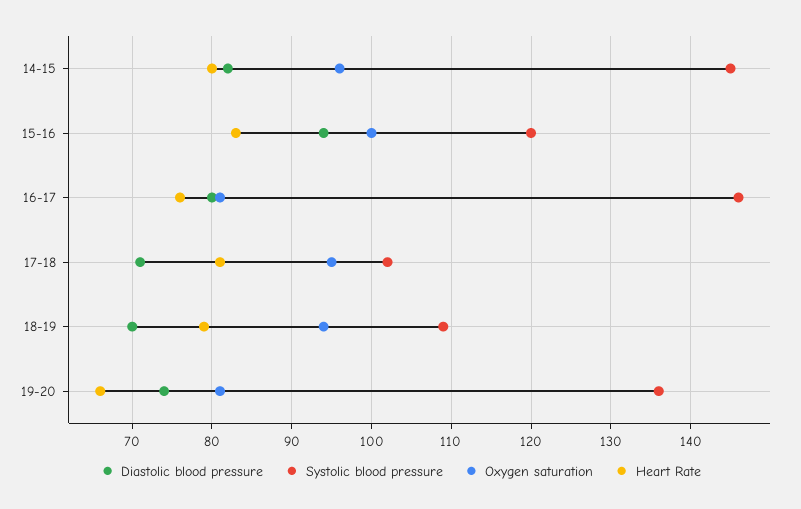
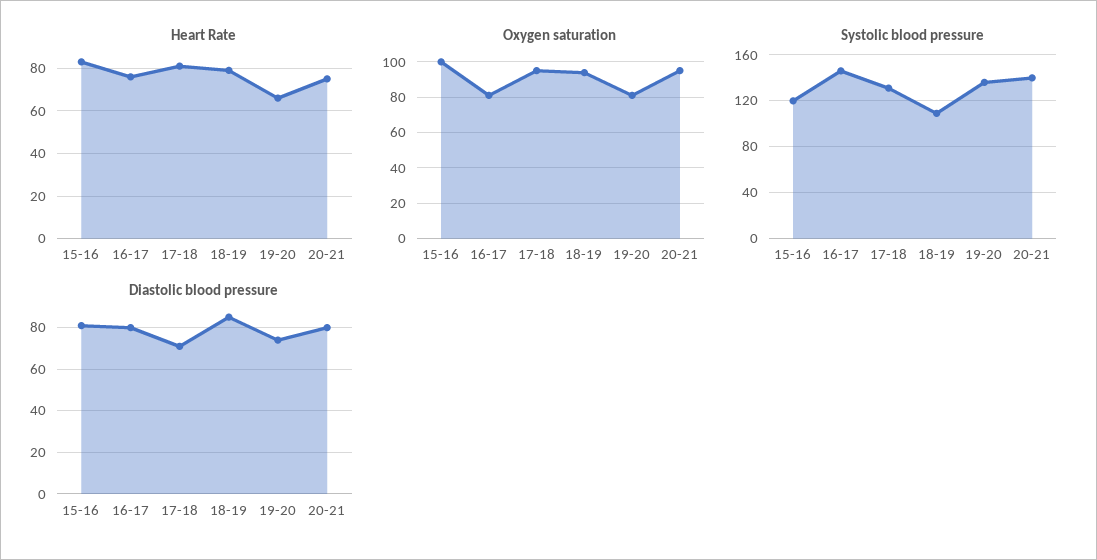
Diastolic blood pressure, 14-15: 82 -> none
Systolic blood pressure, 14-15: 145 -> none
Oxygen saturation, 14-15: 96 -> none
Heart Rate, 14-15: 80 -> none
Diastolic blood pressure, 15-16: 94 -> 80
Systolic blood pressure, 17-18: 102 -> 130
Diastolic blood pressure, 18-19: 70 -> 85
Heart Rate, 20-21: none -> 75
Oxygen saturation, 20-21: none -> 95
Systolic blood pressure, 20-21: none -> 140
Diastolic blood pressure, 20-21: none -> 80

